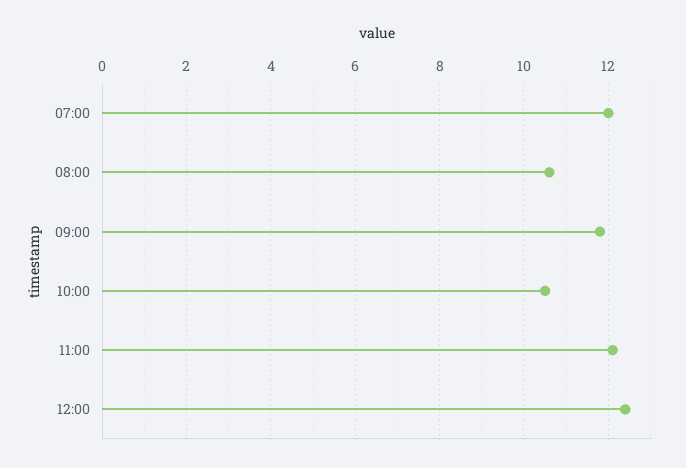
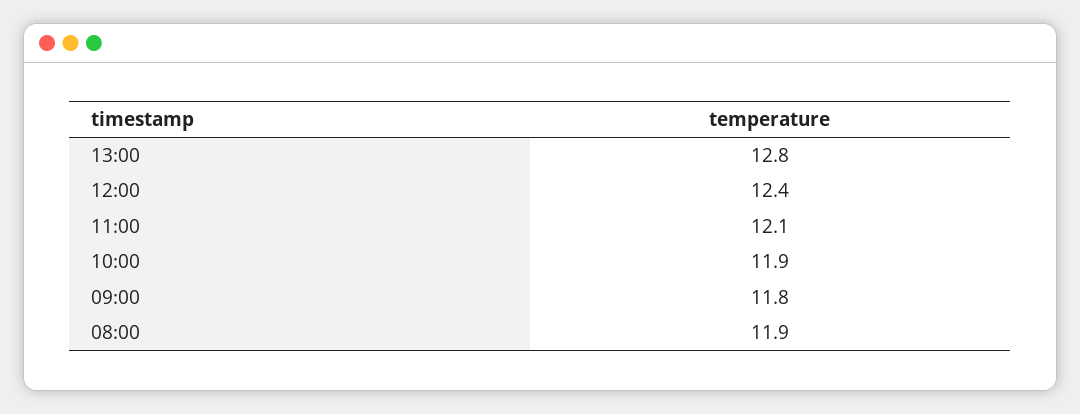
07:00: 12 -> none
08:00: 10.5 -> 11.9
10:00: 10.5 -> 11.9
13:00: none -> 12.8

